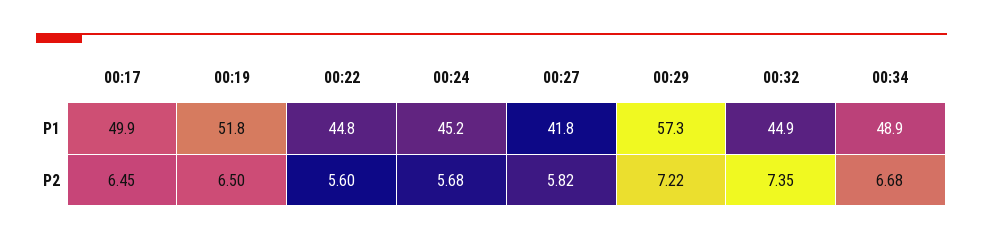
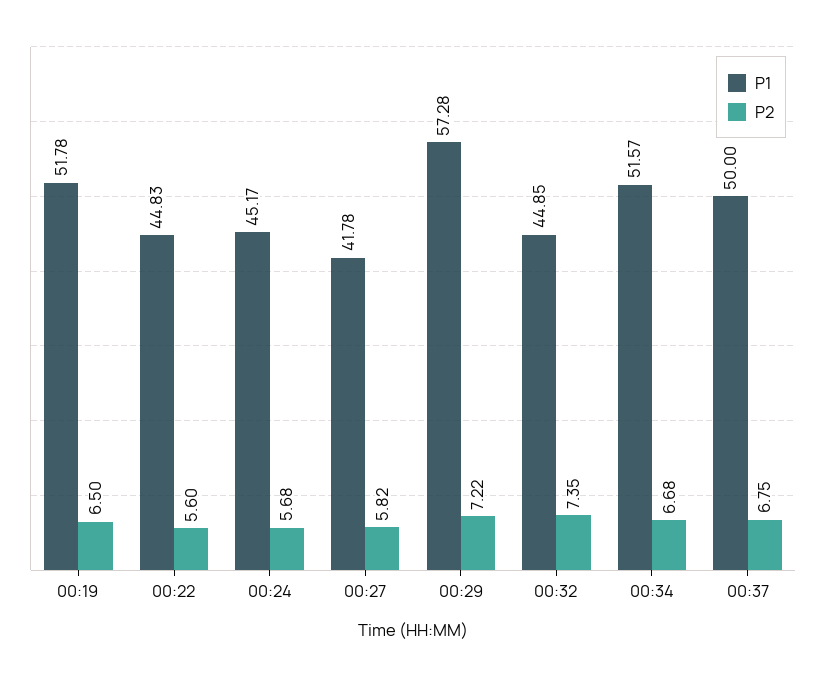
P1, 00:17: 49.9 -> none
P1, 00:34: 48.9 -> 51.57
P2, 00:17: 6.45 -> none
P1, 00:37: none -> 50
P2, 00:37: none -> 6.75

